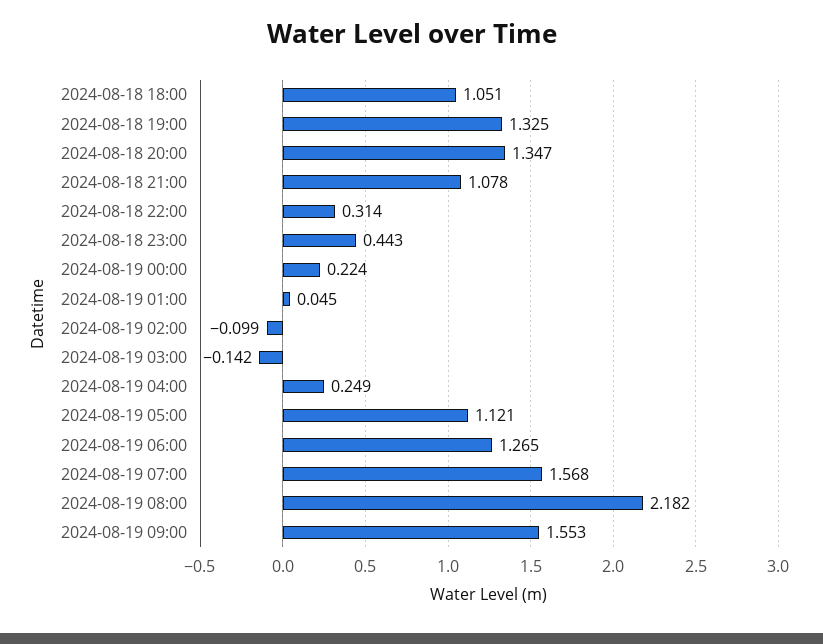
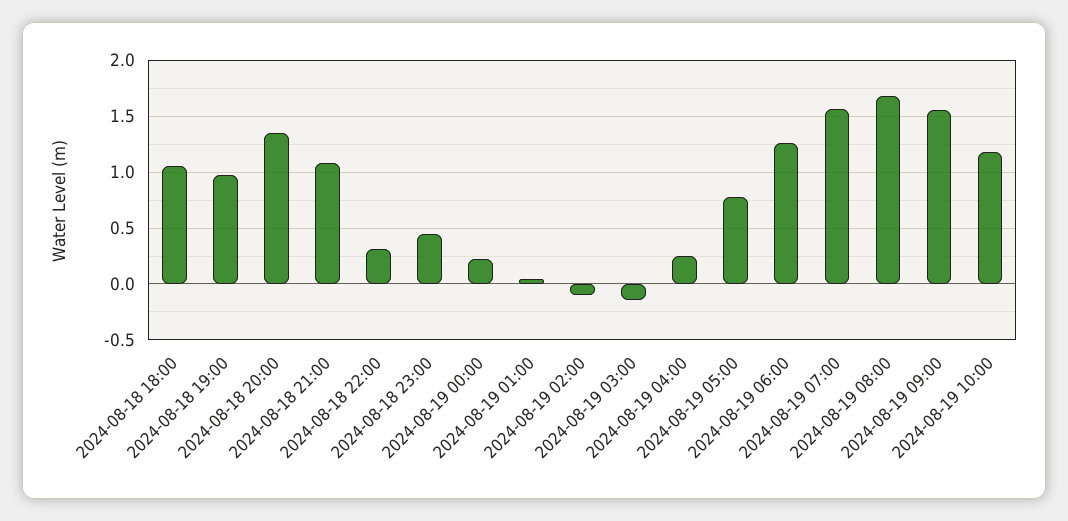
2024-08-18 19:00: 1.325 -> 1
2024-08-19 05:00: 1.121 -> 0.8
2024-08-19 08:00: 2.182 -> 1.7
2024-08-19 10:00: none -> 1.2

